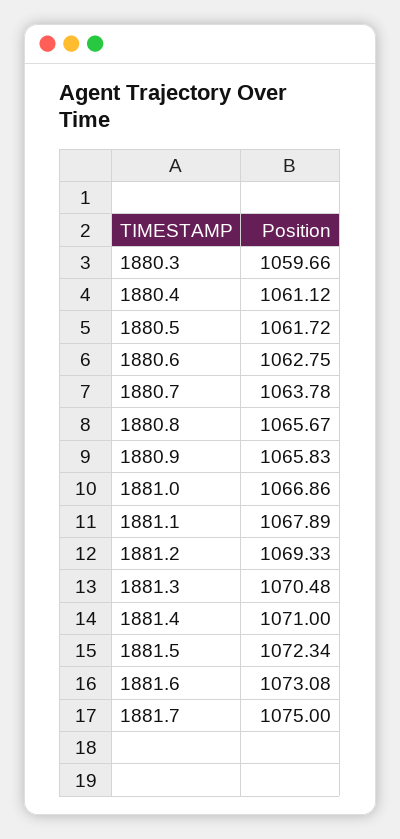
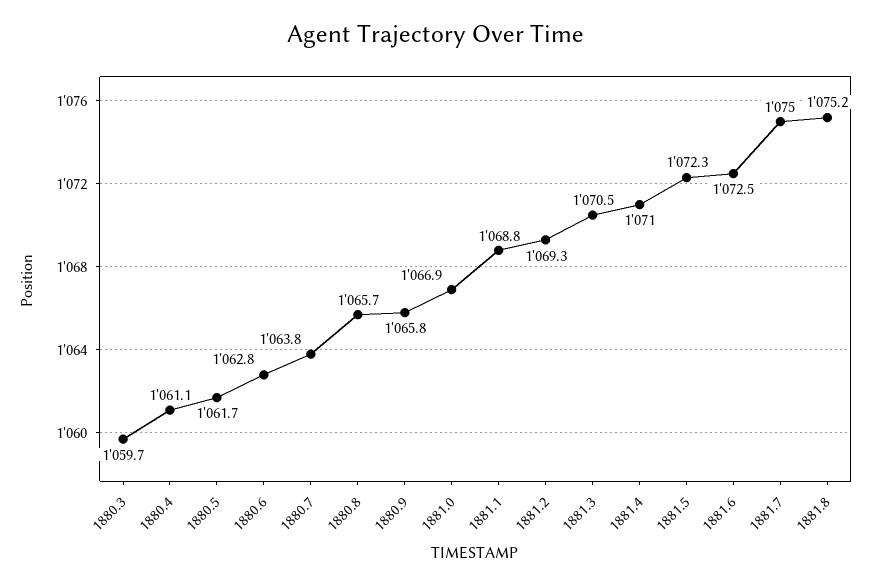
1881.1: 1067.89 -> 1068.8
1881.6: 1073.08 -> 1072.5
1881.8: none -> 1075.2

